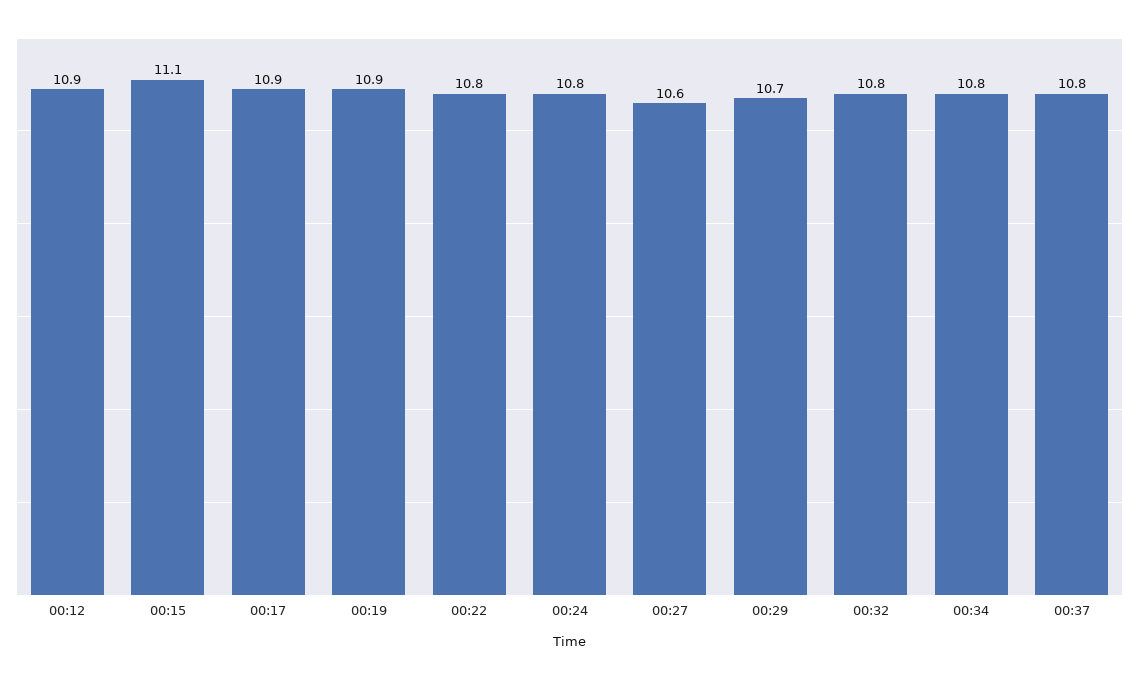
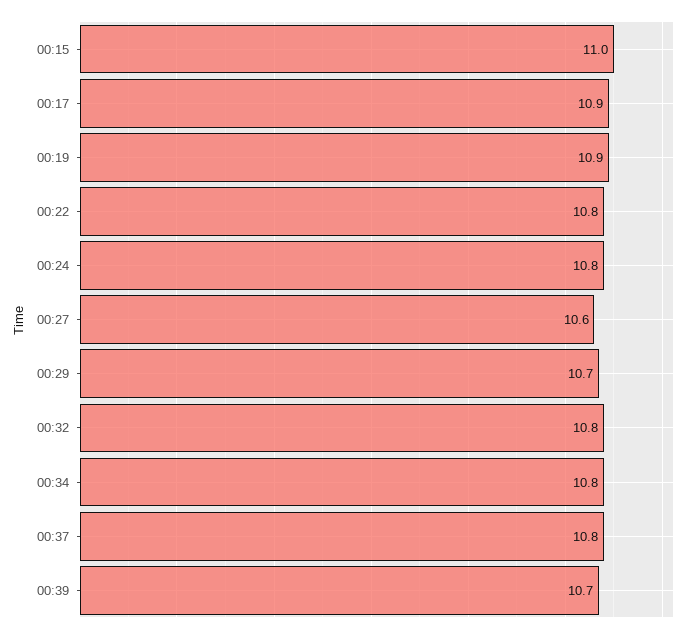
00:12: 10.9 -> none
00:15: 11.1 -> 11
00:39: none -> 10.7

